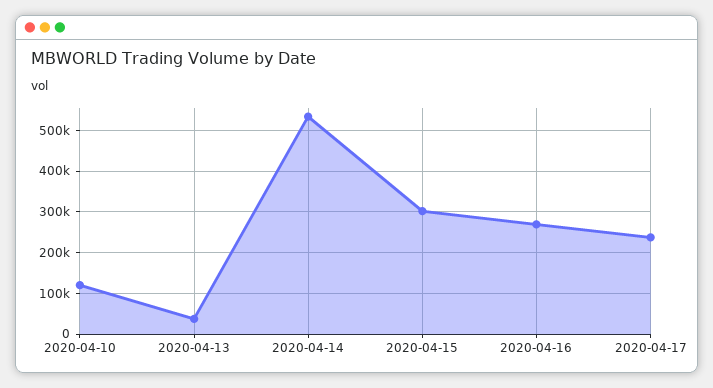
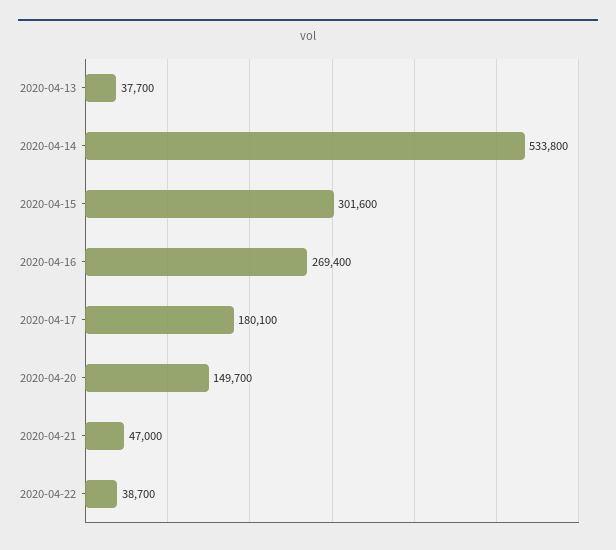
2020-04-10: 120000 -> none
2020-04-17: 240000 -> 180100
2020-04-20: none -> 149700
2020-04-21: none -> 47000
2020-04-22: none -> 38700

